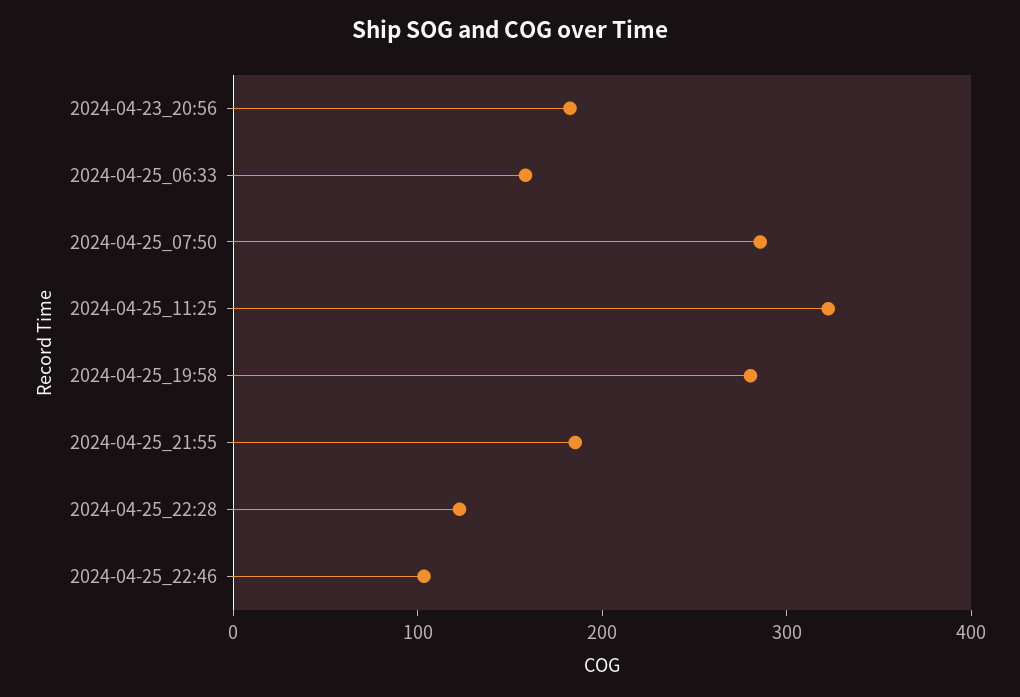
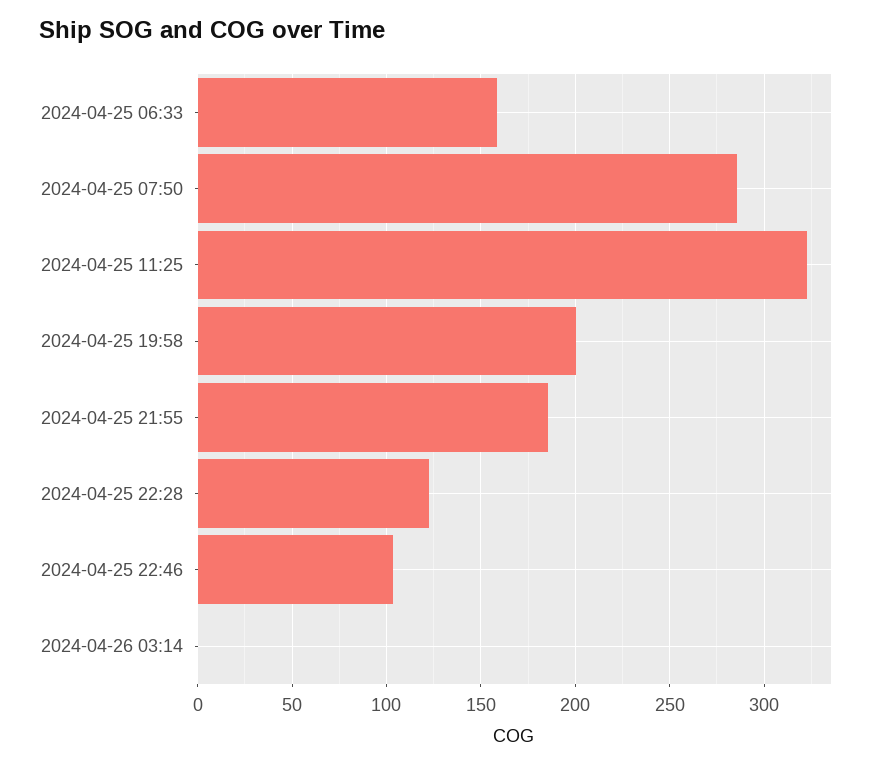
2024-04-23_20:56: 180 -> none
2024-04-25_19:58: 280 -> 200
2024-04-26 03:14: none -> 0

